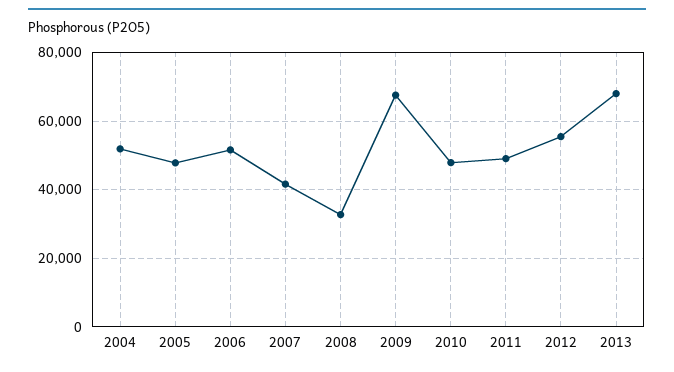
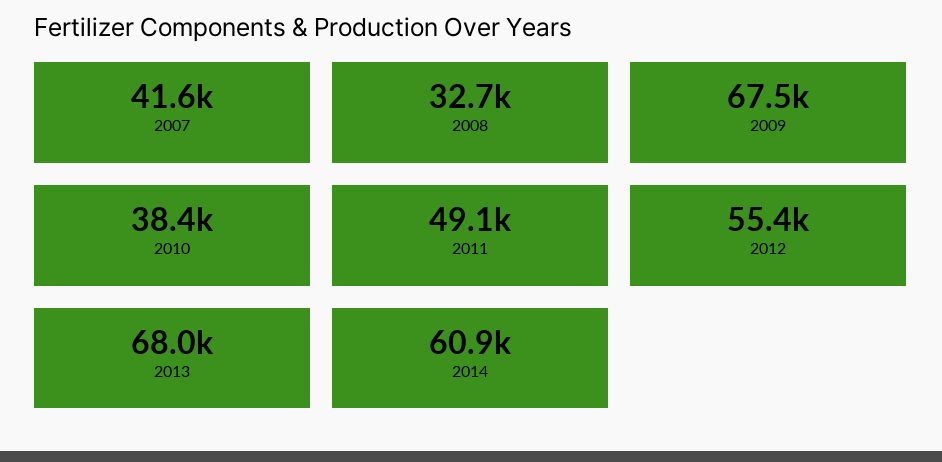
2004: 52000 -> none
2005: 48000 -> none
2006: 52000 -> none
2010: 48000 -> 38400
2014: none -> 60900

